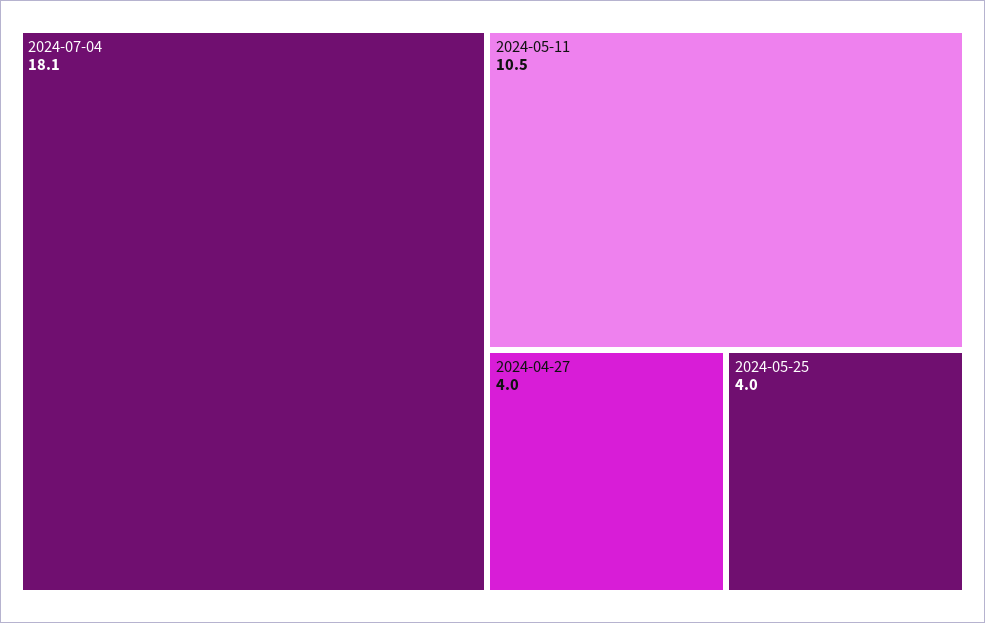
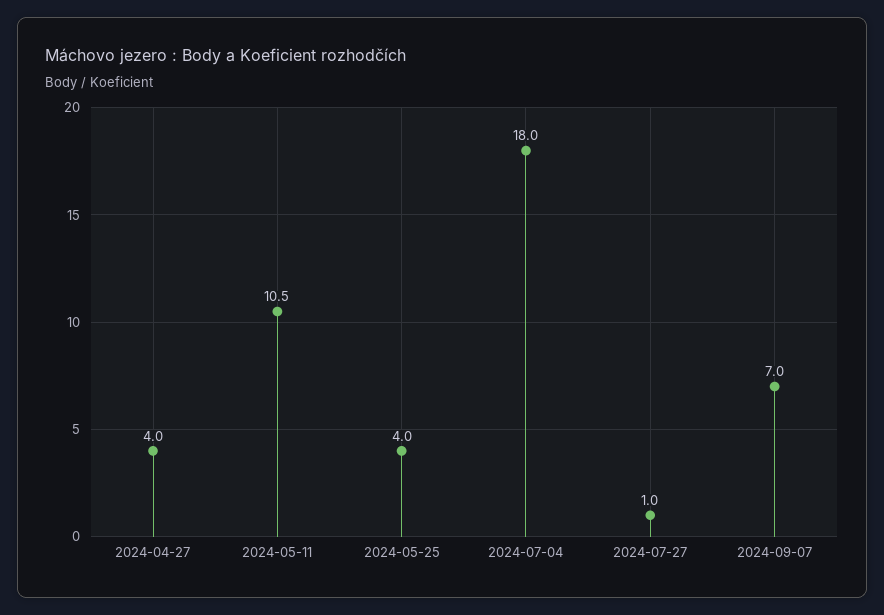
2024-07-04: 18.1 -> 18
2024-07-27: none -> 1
2024-09-07: none -> 7

